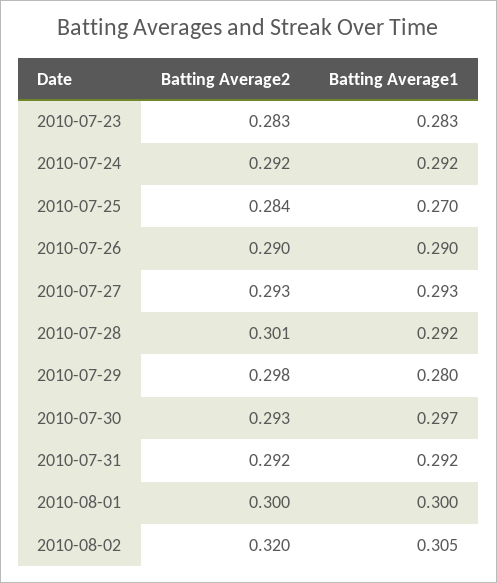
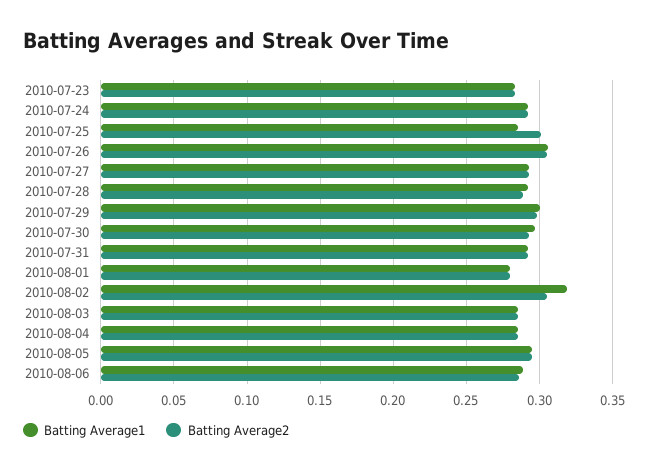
Batting Average2, 2010-07-25: 0.284 -> 0.3
Batting Average1, 2010-07-25: 0.27 -> 0.285
Batting Average2, 2010-07-26: 0.29 -> 0.305
Batting Average1, 2010-07-26: 0.29 -> 0.305
Batting Average2, 2010-07-28: 0.301 -> 0.29
Batting Average1, 2010-07-29: 0.28 -> 0.3
Batting Average2, 2010-08-01: 0.3 -> 0.28
Batting Average1, 2010-08-01: 0.3 -> 0.28
Batting Average2, 2010-08-02: 0.32 -> 0.305
Batting Average1, 2010-08-02: 0.305 -> 0.32
Batting Average1, 2010-08-03: none -> 0.285
Batting Average2, 2010-08-03: none -> 0.285
Batting Average1, 2010-08-04: none -> 0.285
Batting Average2, 2010-08-04: none -> 0.285
Batting Average1, 2010-08-05: none -> 0.295
Batting Average2, 2010-08-05: none -> 0.295
Batting Average1, 2010-08-06: none -> 0.29
Batting Average2, 2010-08-06: none -> 0.285

